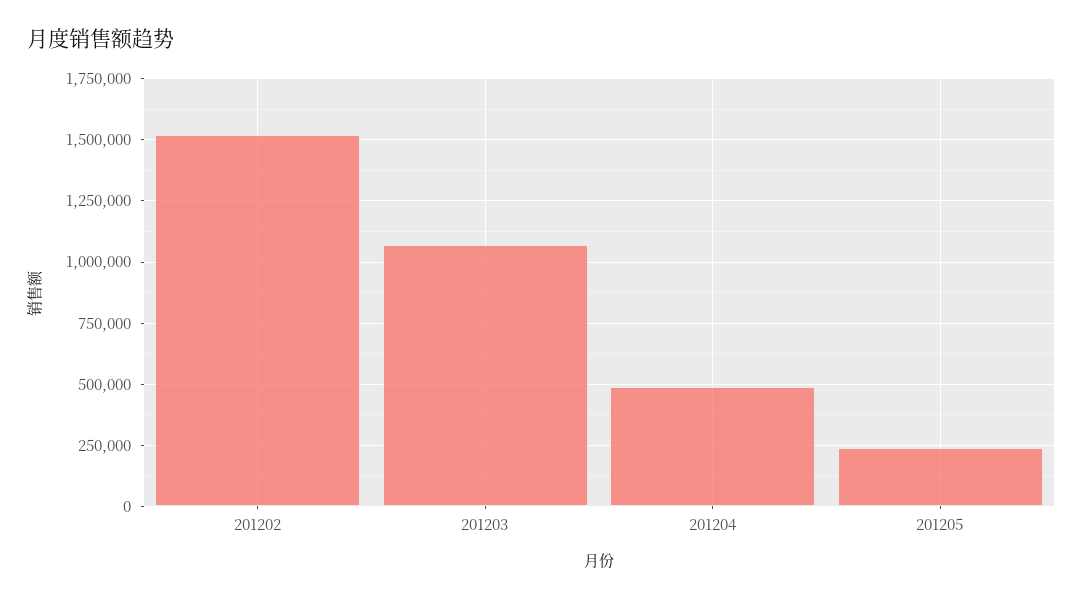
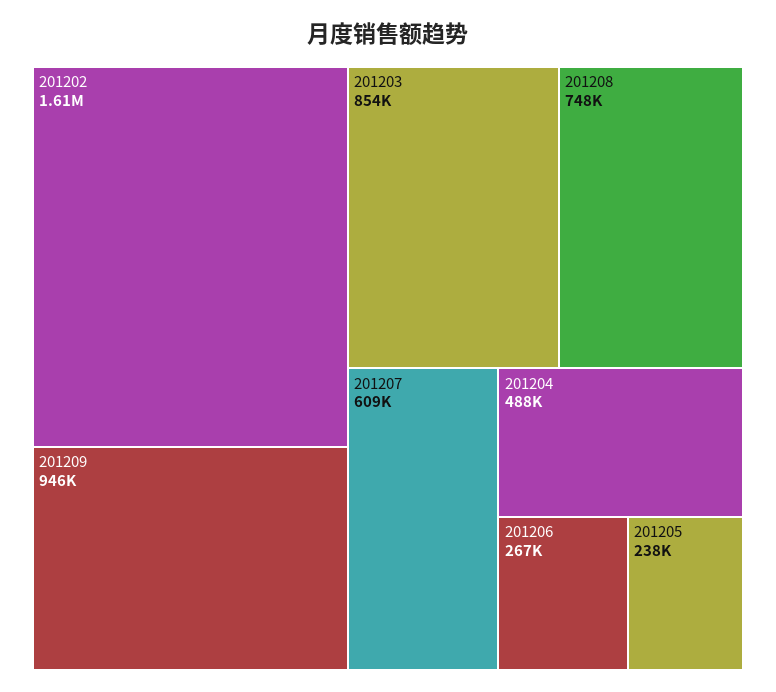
201202: 1525000 -> 1610000
201203: 1075000 -> 854000
201209: none -> 946000
201208: none -> 748000
201207: none -> 609000
201206: none -> 267000

